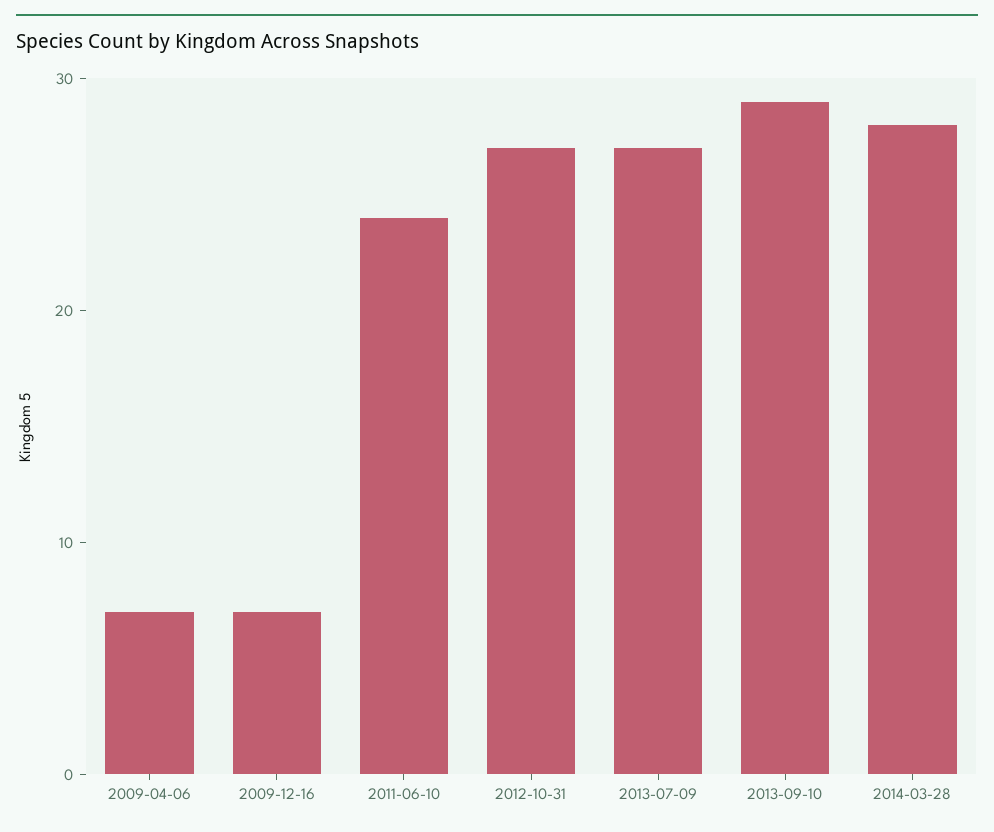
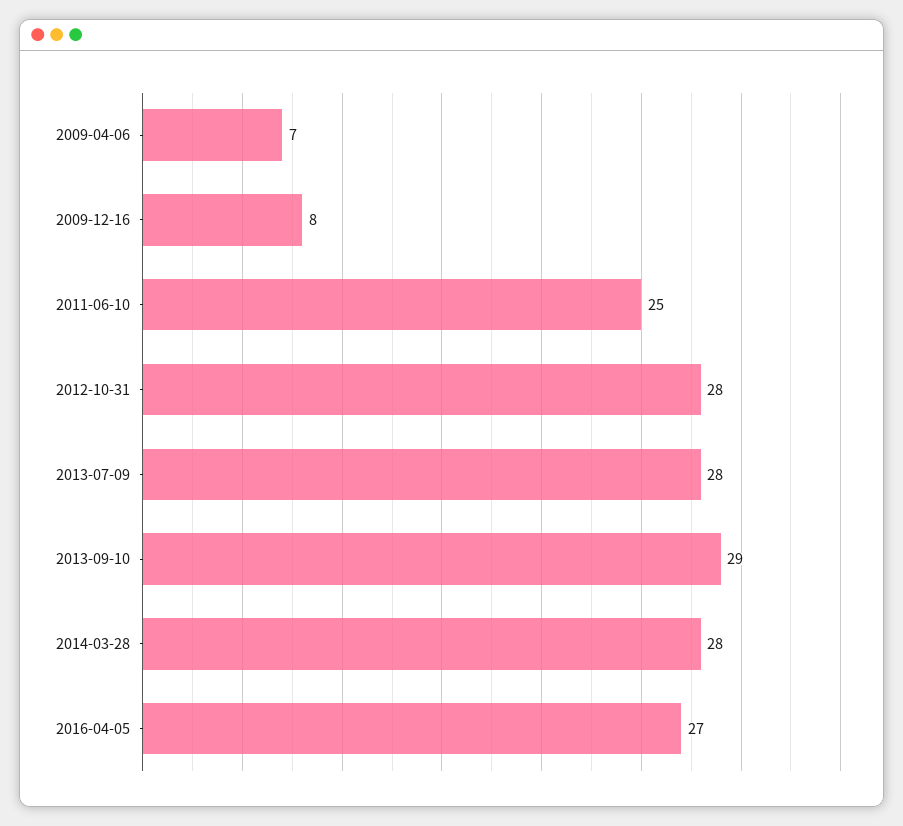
2009-12-16: 7 -> 8
2011-06-10: 24 -> 25
2012-10-31: 27 -> 28
2013-07-09: 27 -> 28
2016-04-05: none -> 27

